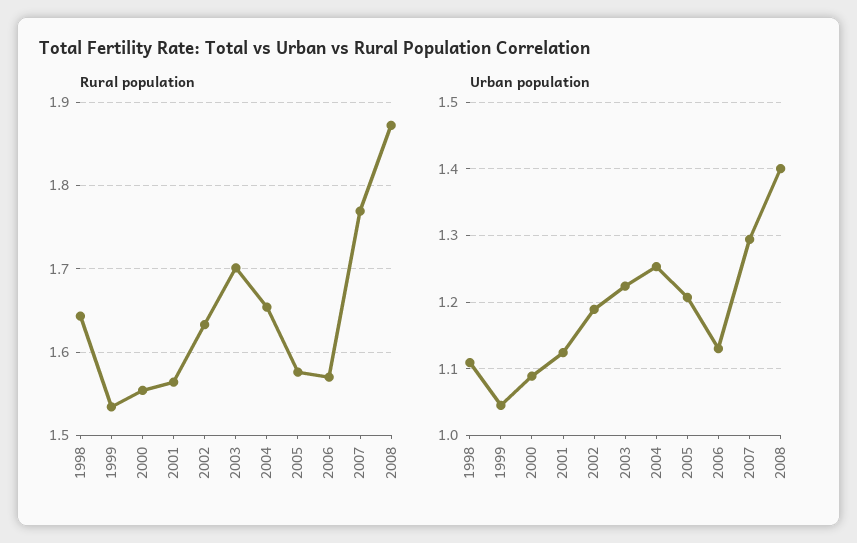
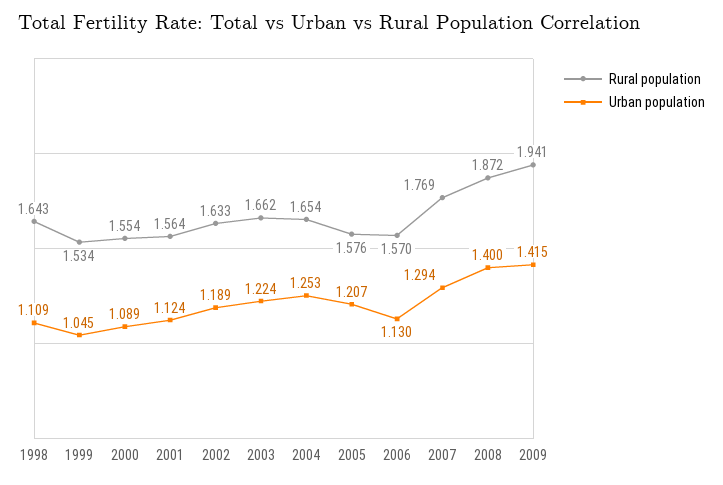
Rural population, 2003: 1.7 -> 1.662
Rural population, 2009: none -> 1.941
Urban population, 2009: none -> 1.415

